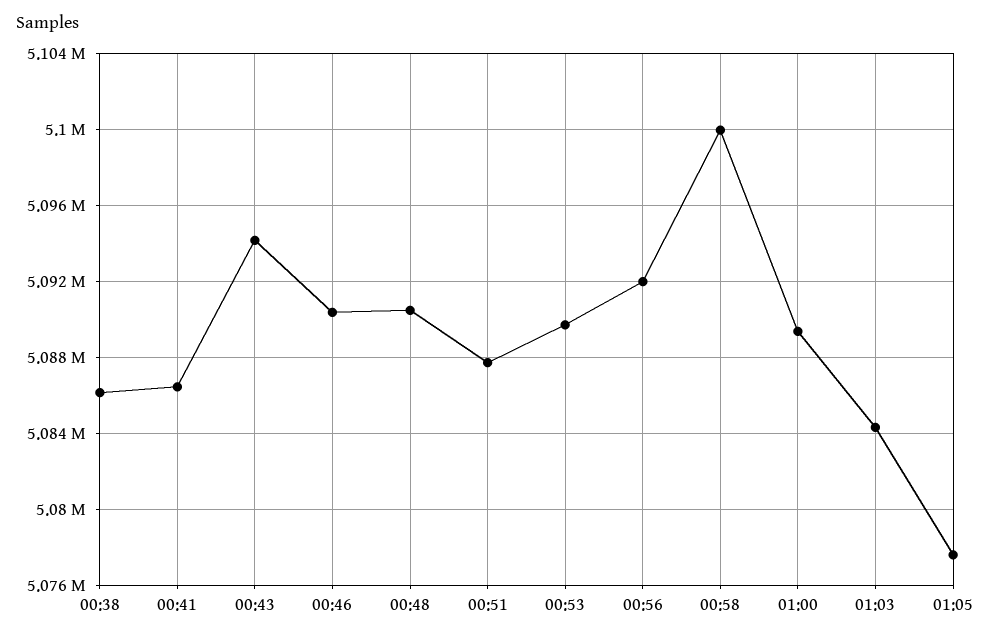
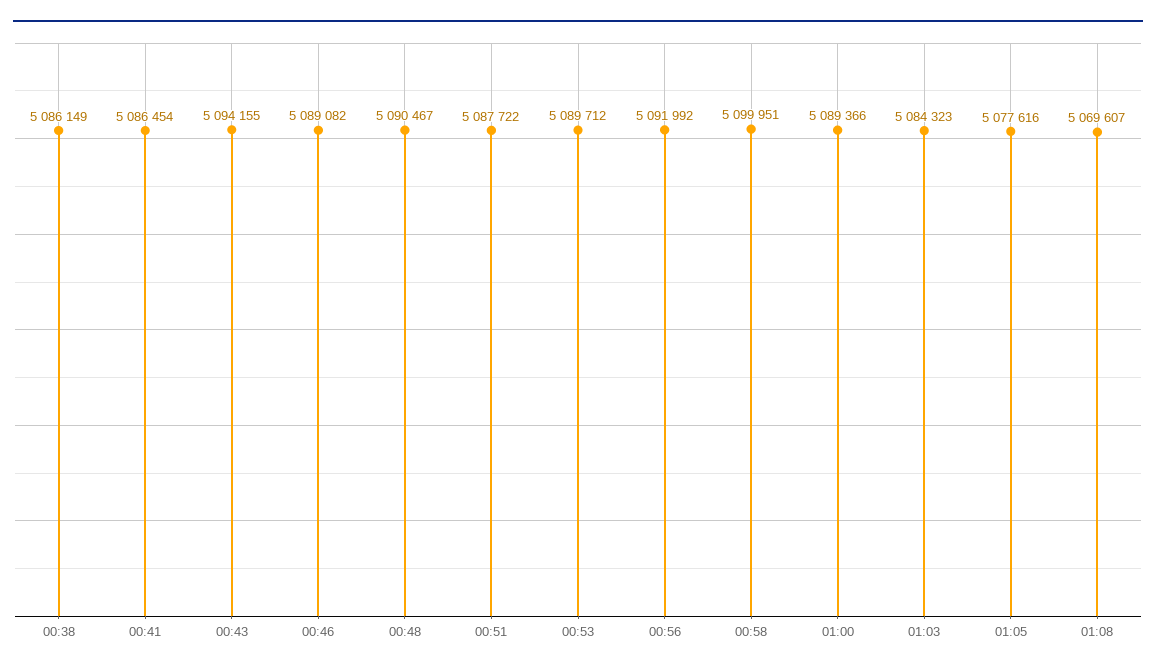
00:46: 5090500 -> 5089082
01:08: none -> 5069607

